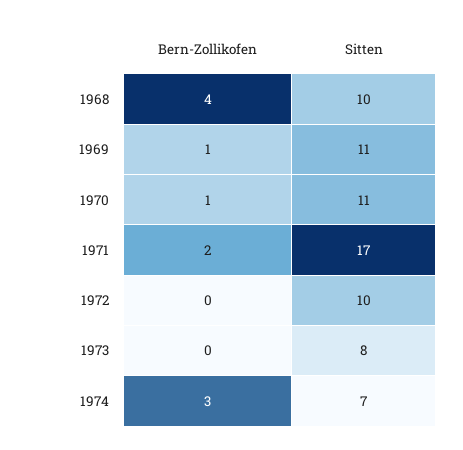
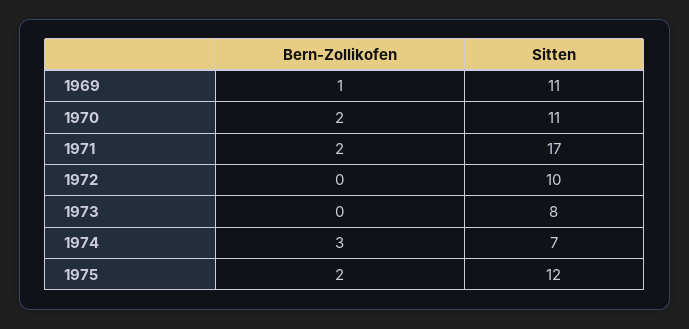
Bern-Zollikofen, 1968: 4 -> none
Sitten, 1968: 10 -> none
Bern-Zollikofen, 1970: 1 -> 2
Bern-Zollikofen, 1975: none -> 2
Sitten, 1975: none -> 12

